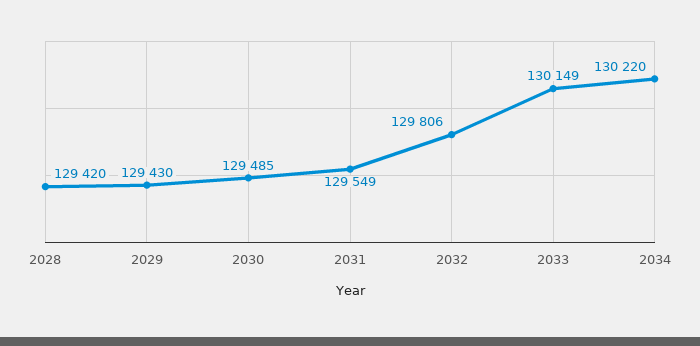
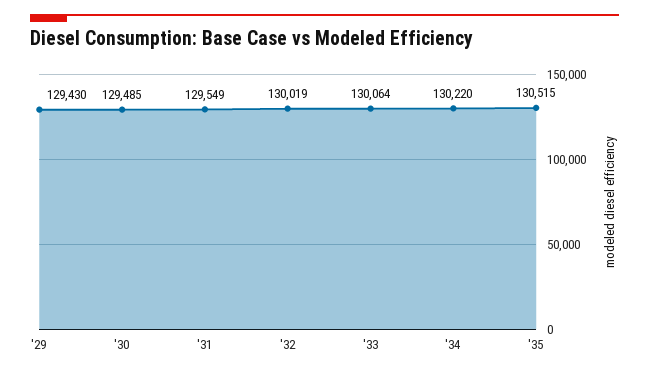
2028: 129420 -> none
2032: 129806 -> 130019
2033: 130149 -> 130064
'35: none -> 130515

